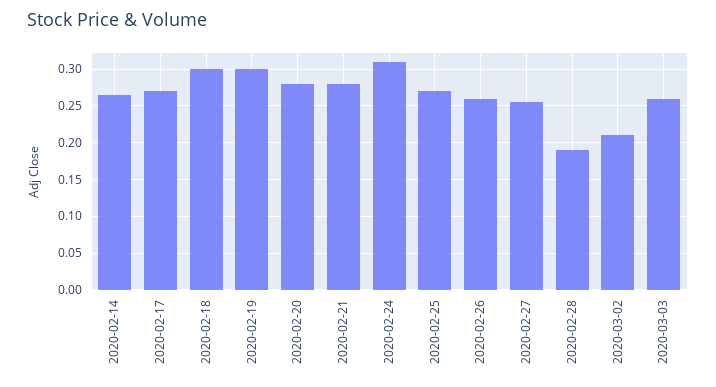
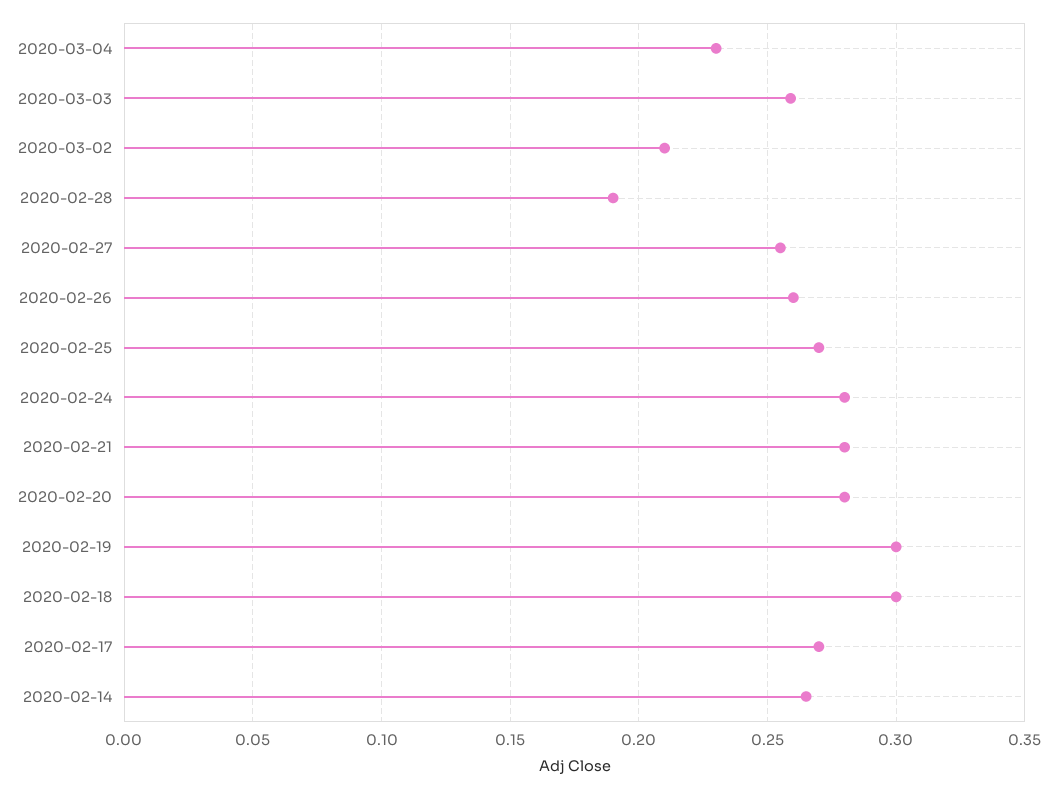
2020-02-24: 0.31 -> 0.28
2020-03-04: none -> 0.23

